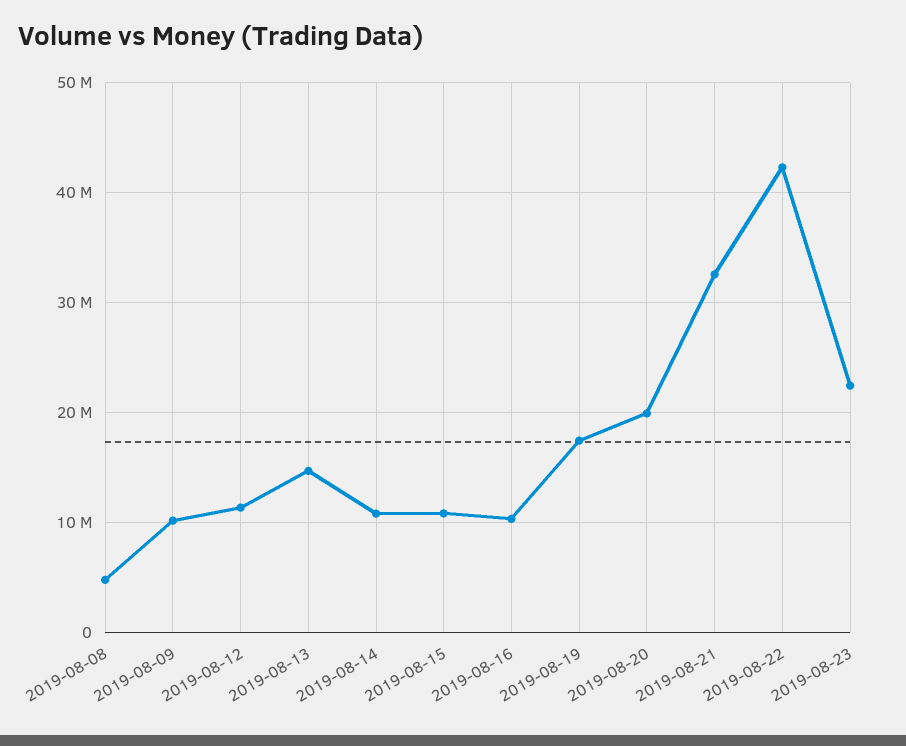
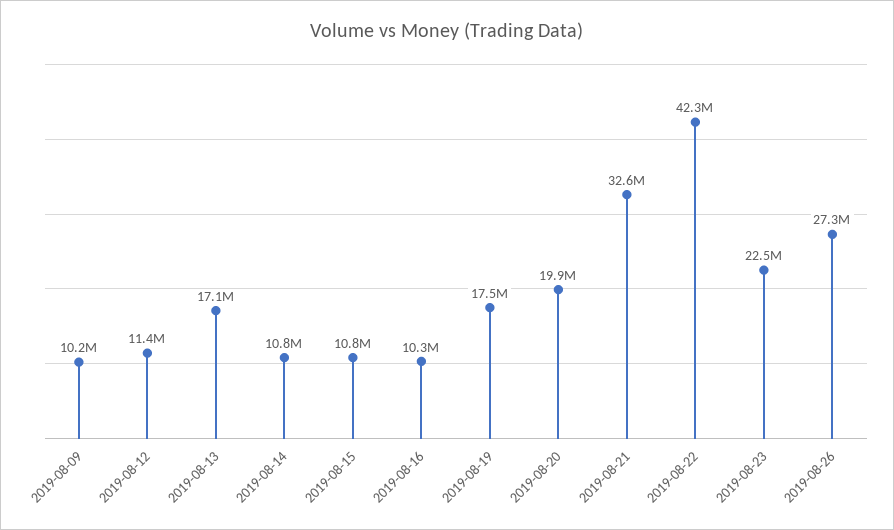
2019-08-08: 5000000 -> none
2019-08-13: 15000000 -> 17100000
2019-08-26: none -> 27300000

